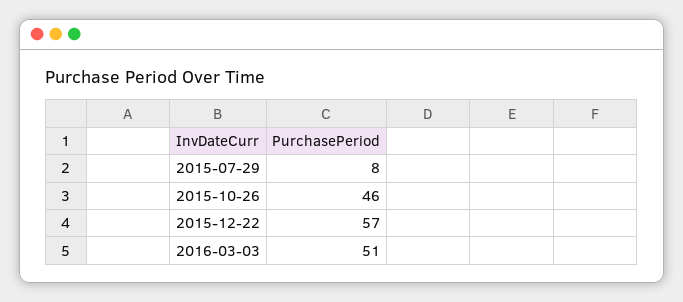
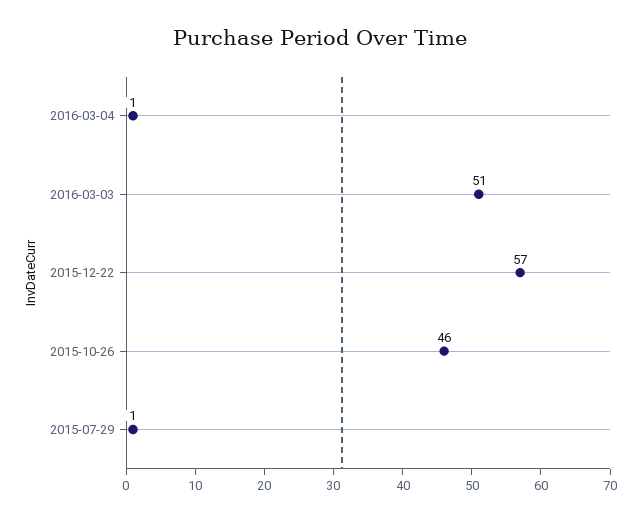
2015-07-29: 8 -> 1
2016-03-04: none -> 1

